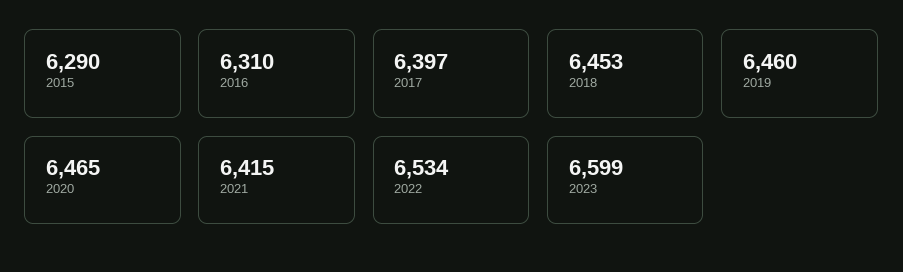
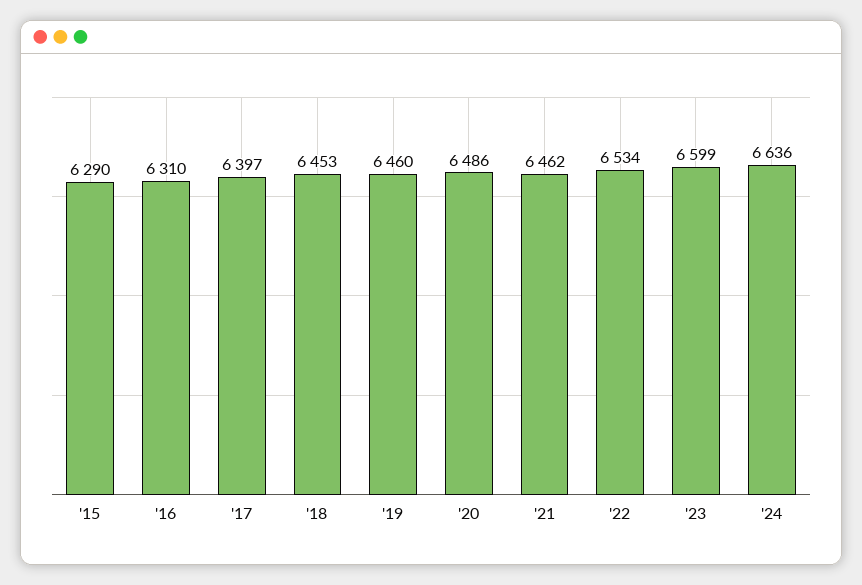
2020: 6465 -> 6486
2021: 6415 -> 6462
'24: none -> 6636

